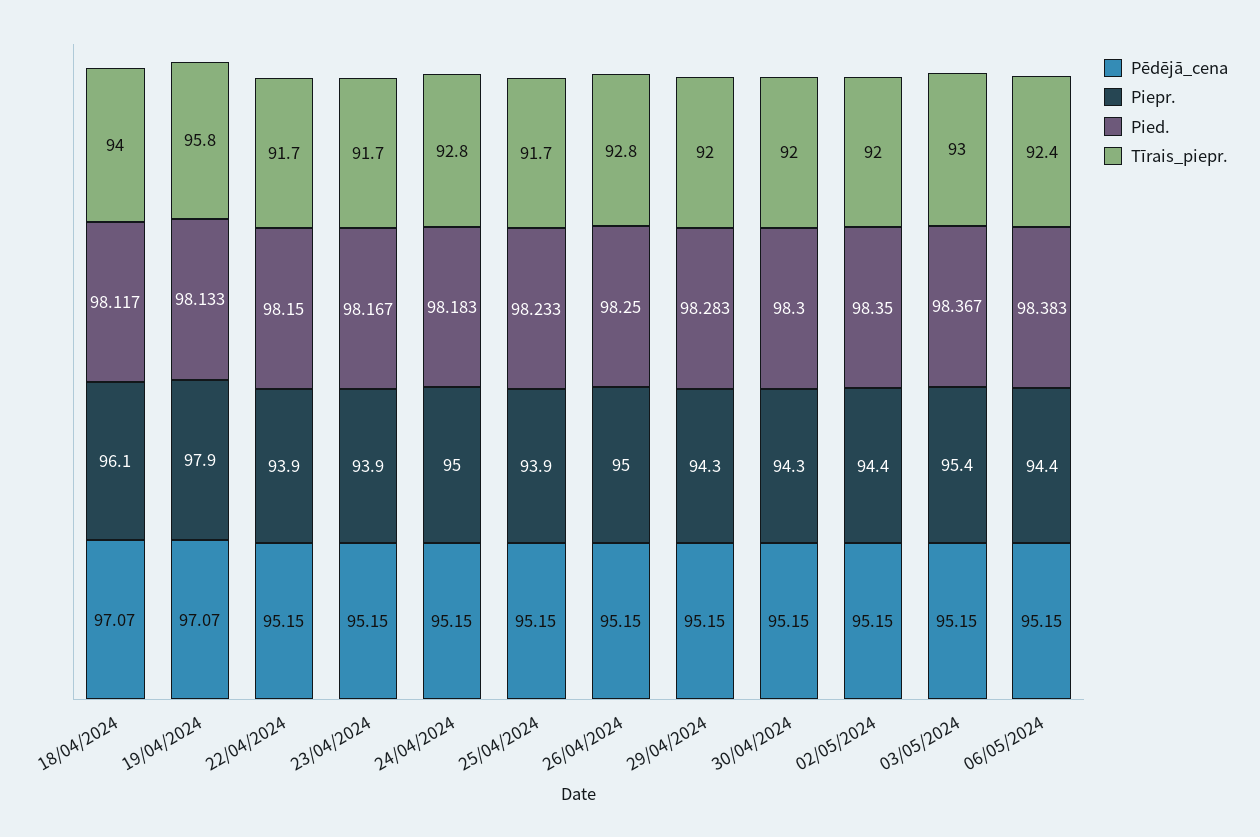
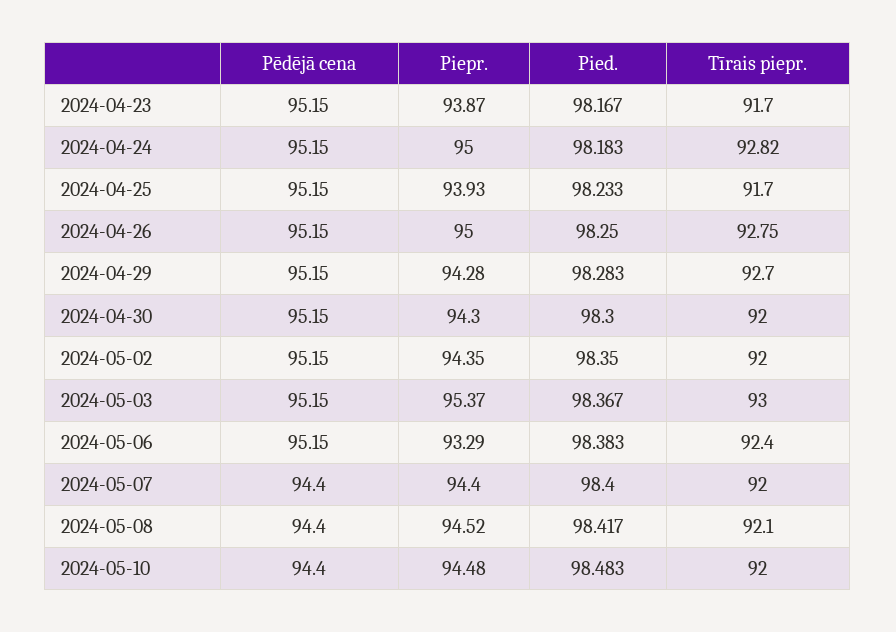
Pēdējā_cena, 18/04/2024: 97.07 -> none
Piepr., 18/04/2024: 96.1 -> none
Pied., 18/04/2024: 98.117 -> none
Tīrais_piepr., 18/04/2024: 94 -> none
Pēdējā_cena, 19/04/2024: 97.07 -> none
Piepr., 19/04/2024: 97.9 -> none
Pied., 19/04/2024: 98.133 -> none
Tīrais_piepr., 19/04/2024: 95.8 -> none
Pēdējā_cena, 22/04/2024: 95.15 -> none
Piepr., 22/04/2024: 93.9 -> none
Pied., 22/04/2024: 98.15 -> none
Tīrais_piepr., 22/04/2024: 91.7 -> none
Tīrais_piepr., 29/04/2024: 92 -> 92.7
Piepr., 06/05/2024: 94.4 -> 93.29
Pēdējā_cena, 2024-05-07: none -> 94.4
Piepr., 2024-05-07: none -> 94.4
Pied., 2024-05-07: none -> 98.4
Tīrais_piepr., 2024-05-07: none -> 92
Pēdējā_cena, 2024-05-08: none -> 94.4
Piepr., 2024-05-08: none -> 94.52
Pied., 2024-05-08: none -> 98.417
Tīrais_piepr., 2024-05-08: none -> 92.1
Pēdējā_cena, 2024-05-10: none -> 94.4
Piepr., 2024-05-10: none -> 94.48
Pied., 2024-05-10: none -> 98.483
Tīrais_piepr., 2024-05-10: none -> 92

